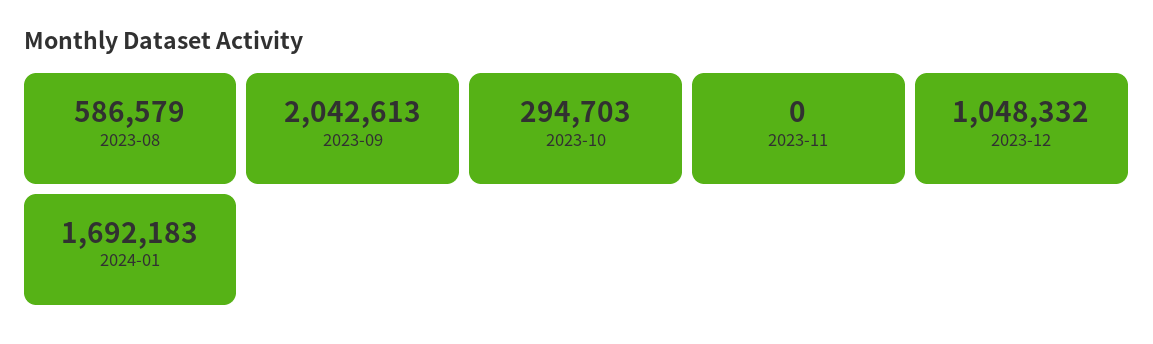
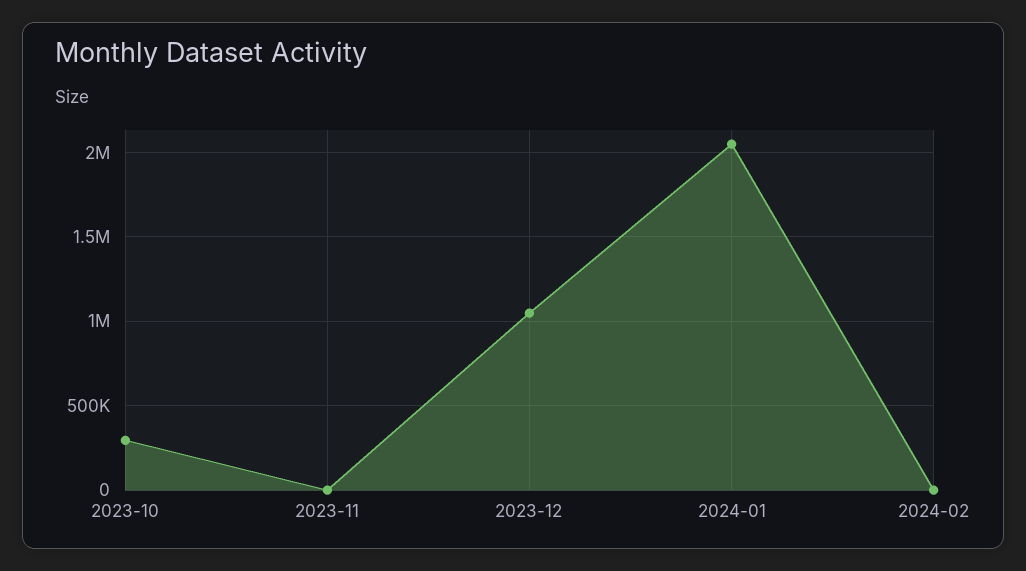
2023-08: 586579 -> none
2023-09: 2042613 -> none
2024-01: 1692183 -> 2050000
2024-02: none -> 0

